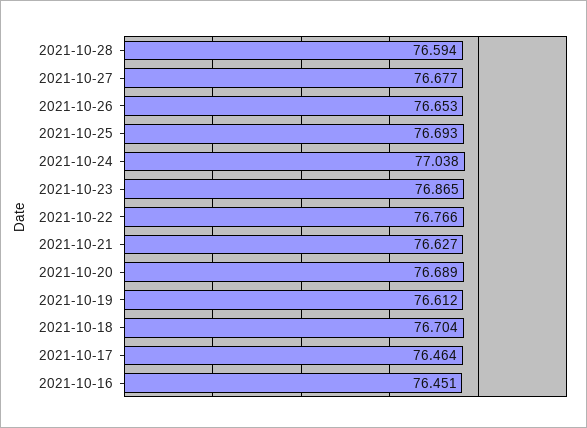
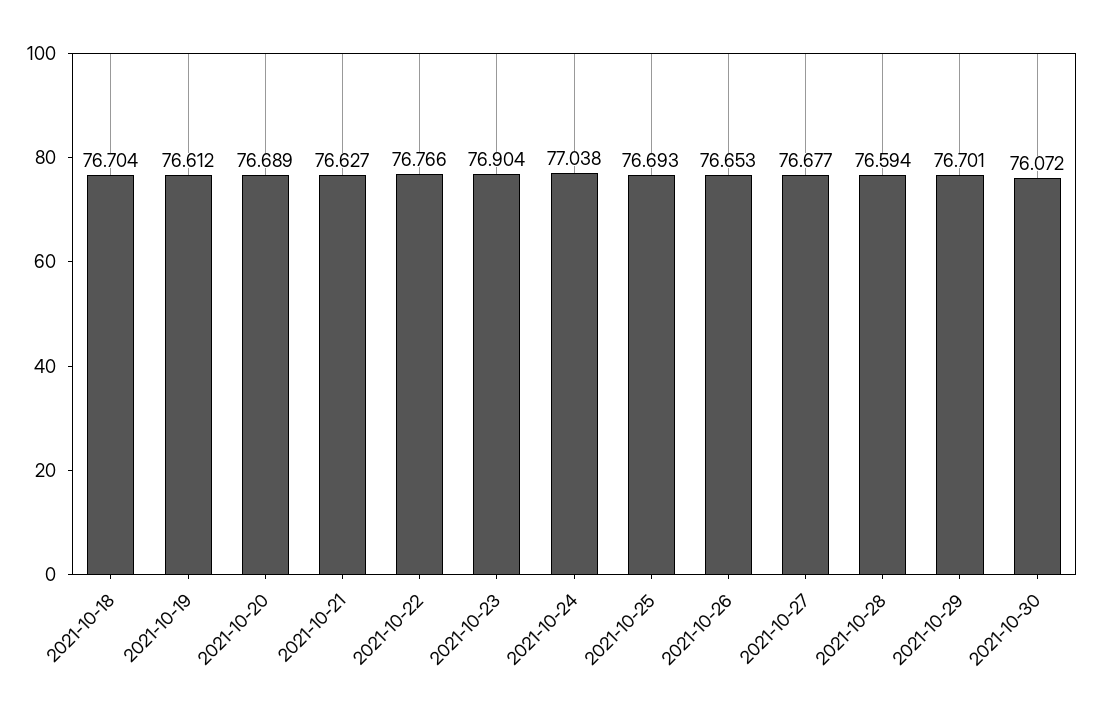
2021-10-23: 76.865 -> 76.904
2021-10-17: 76.464 -> none
2021-10-16: 76.451 -> none
2021-10-29: none -> 76.701
2021-10-30: none -> 76.072

